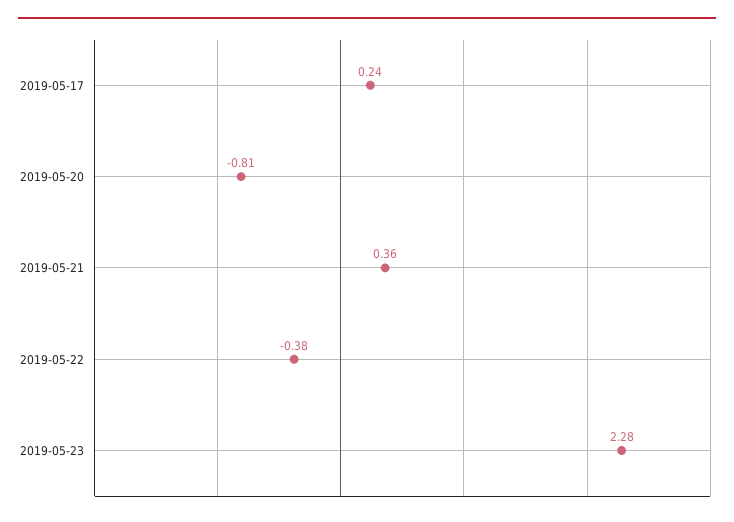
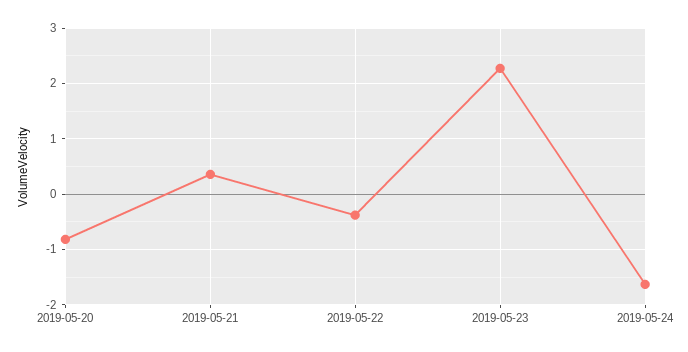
2019-05-17: 0.24 -> none
2019-05-24: none -> -1.6

